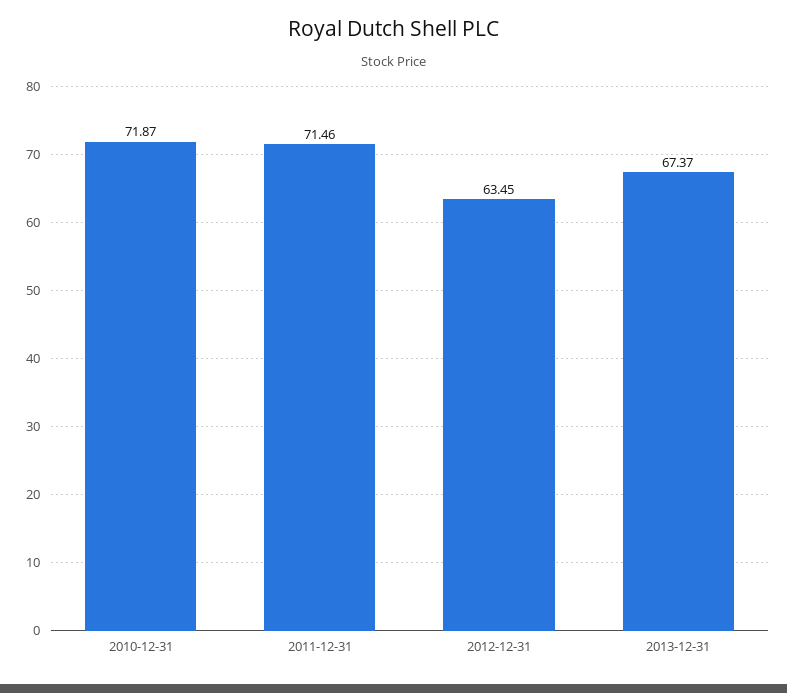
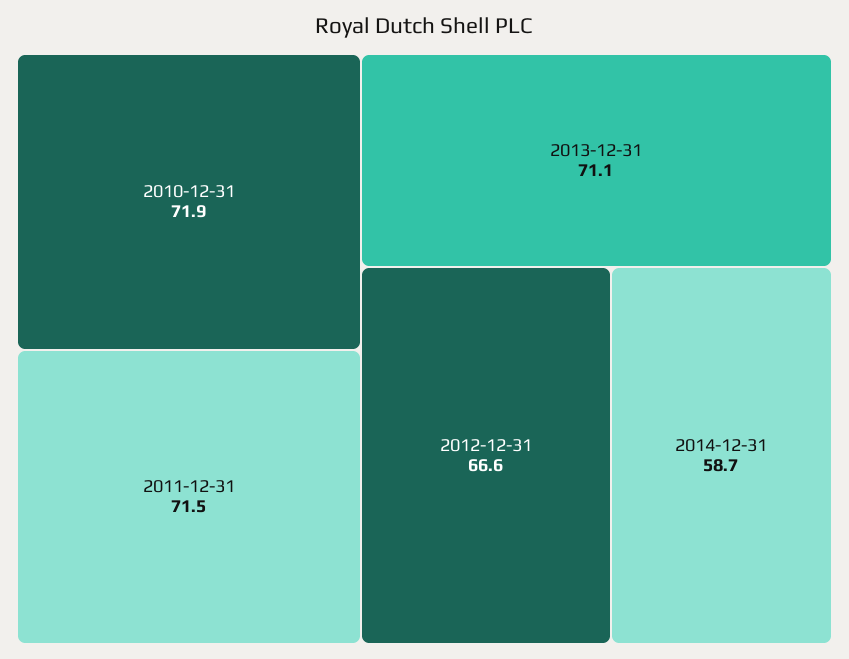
2012-12-31: 63.45 -> 66.6
2013-12-31: 67.37 -> 71.1
2014-12-31: none -> 58.7

